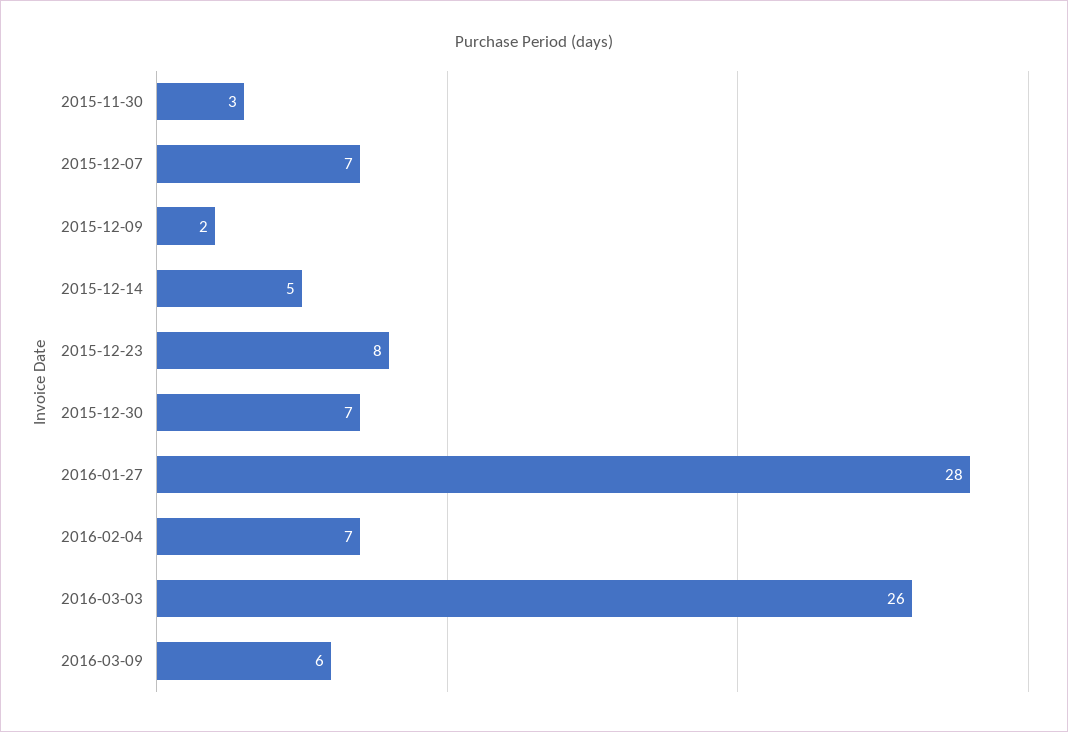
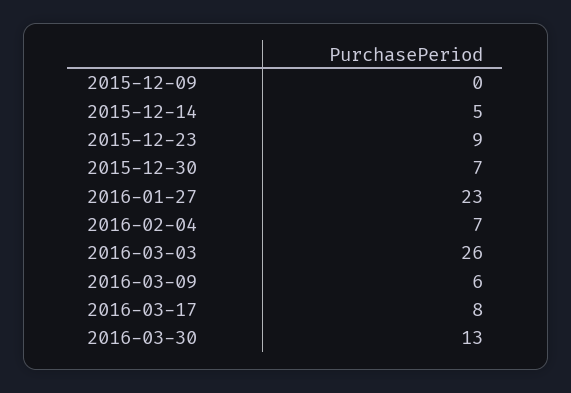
2015-11-30: 3 -> none
2015-12-07: 7 -> none
2015-12-09: 2 -> 0
2015-12-23: 8 -> 9
2016-01-27: 28 -> 23
2016-03-17: none -> 8
2016-03-30: none -> 13

